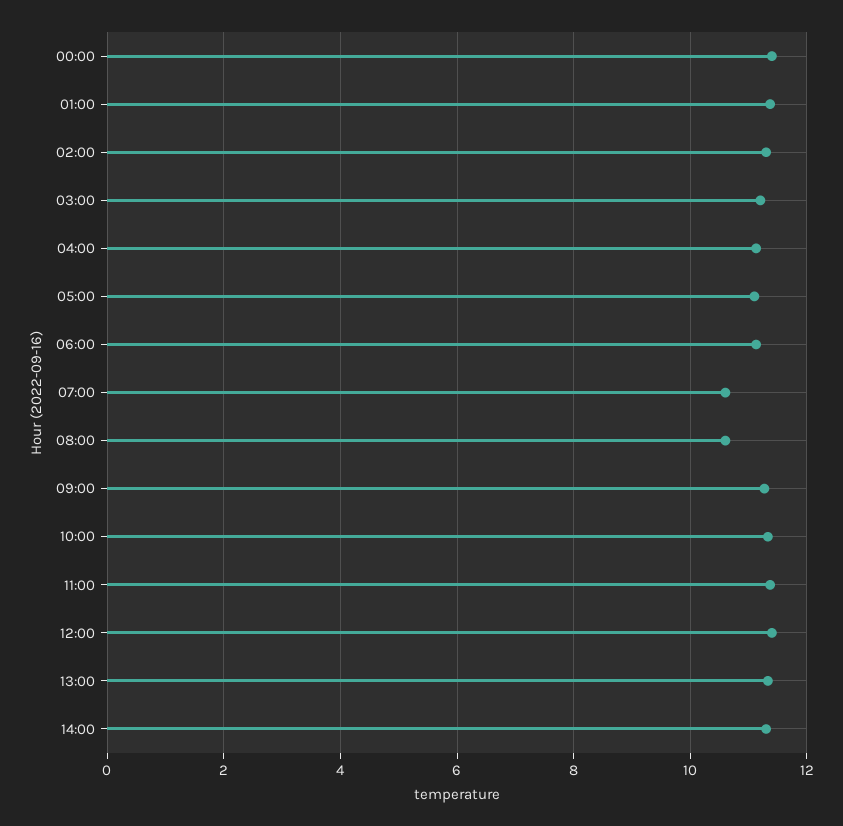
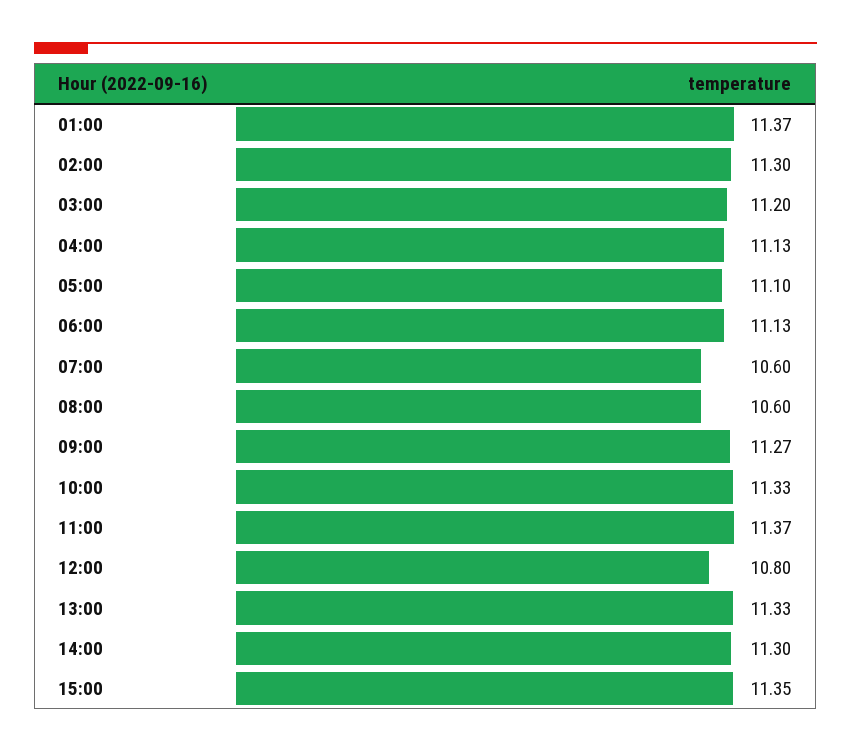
00:00: 11.4 -> none
12:00: 11.4 -> 10.8
15:00: none -> 11.35

